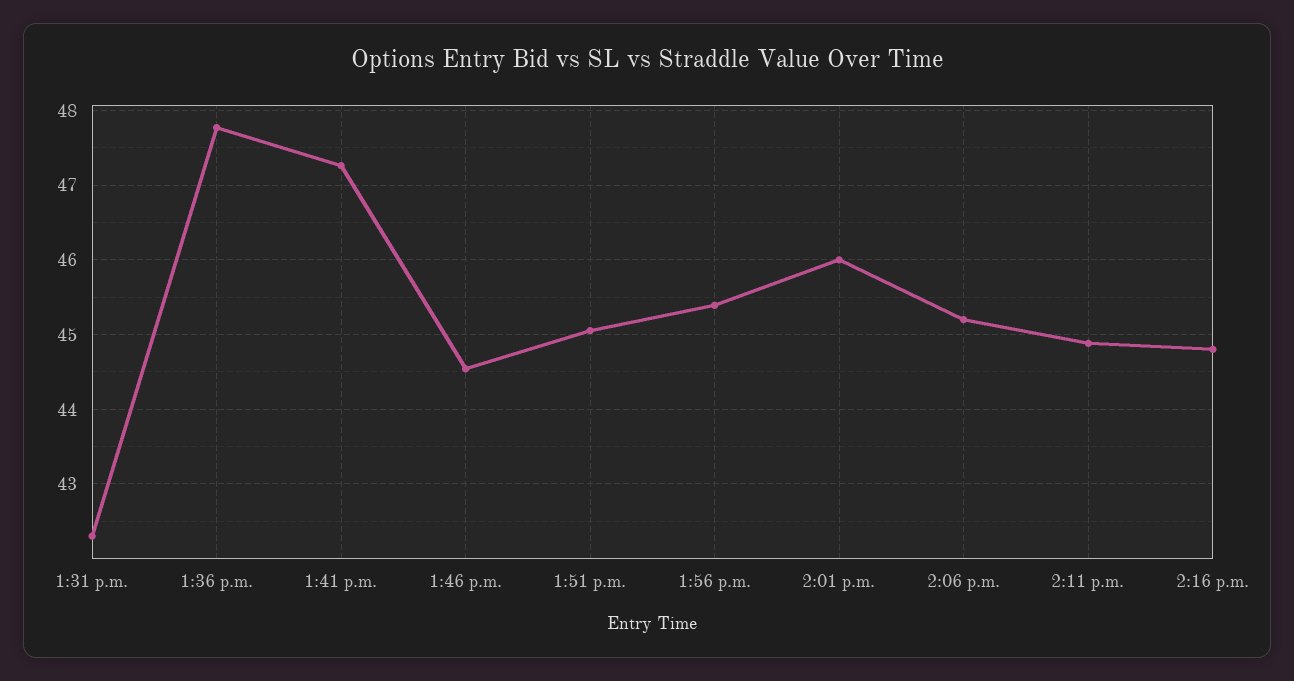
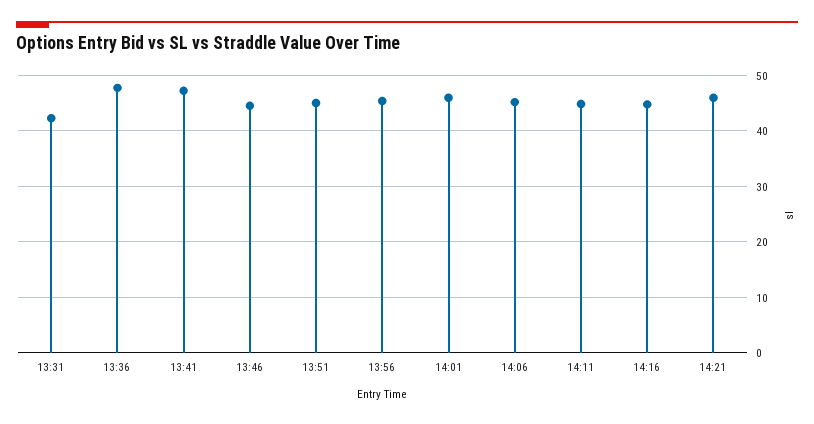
14:21: none -> 46

